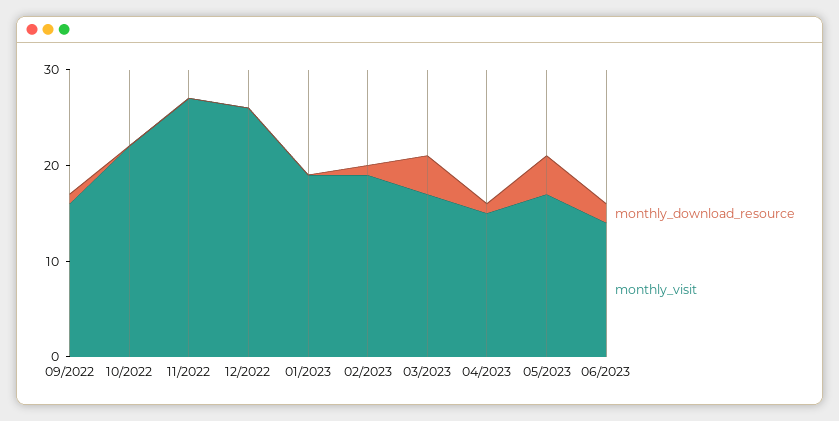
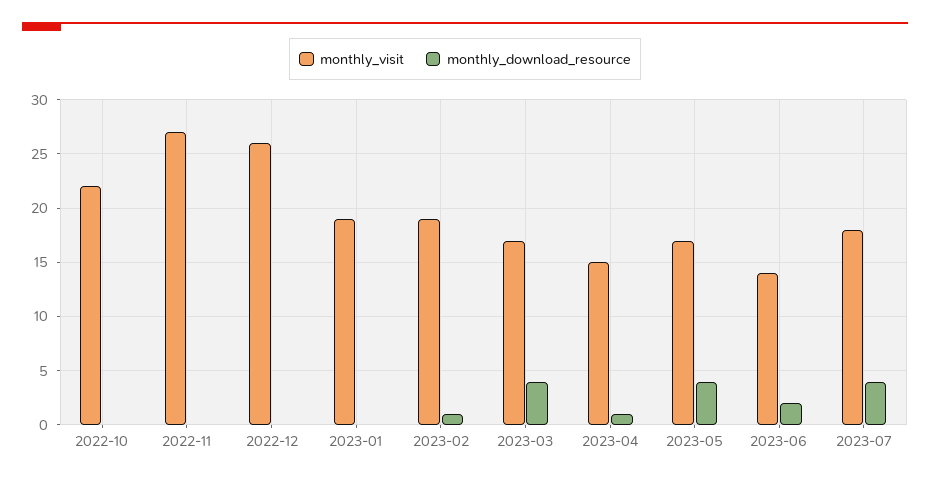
monthly_download_resource, 09/2022: 1 -> none
monthly_visit, 09/2022: 16 -> none
monthly_visit, 2023-07: none -> 18
monthly_download_resource, 2023-07: none -> 4

